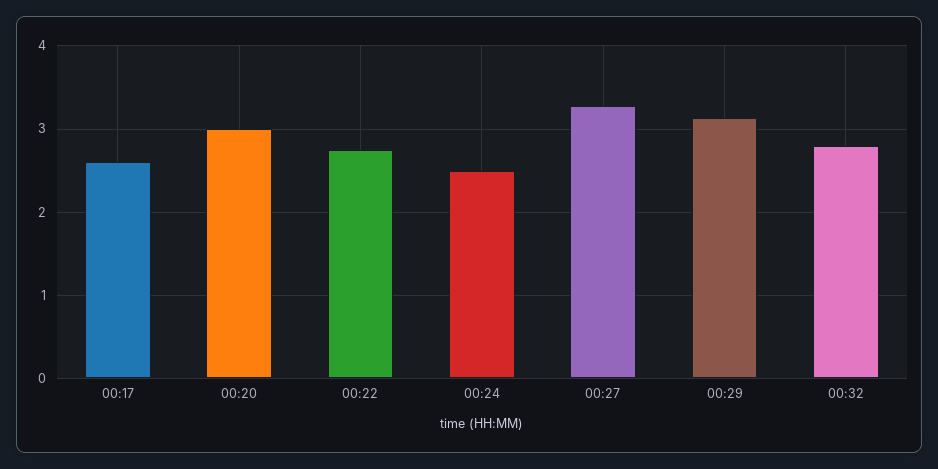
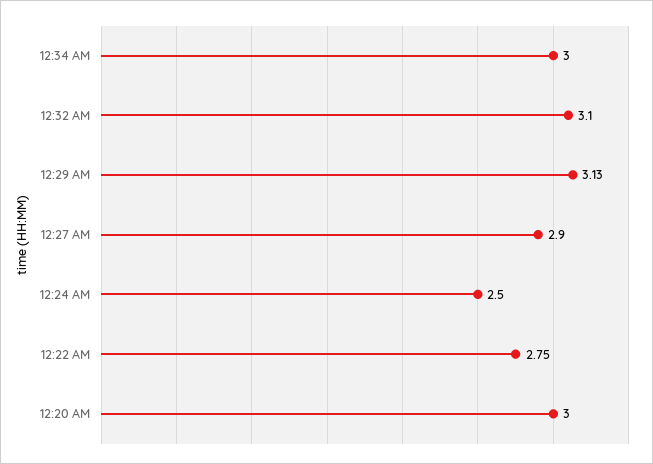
00:17: 2.6 -> none
00:27: 3.3 -> 2.9
00:32: 2.8 -> 3.1
12:34 AM: none -> 3

